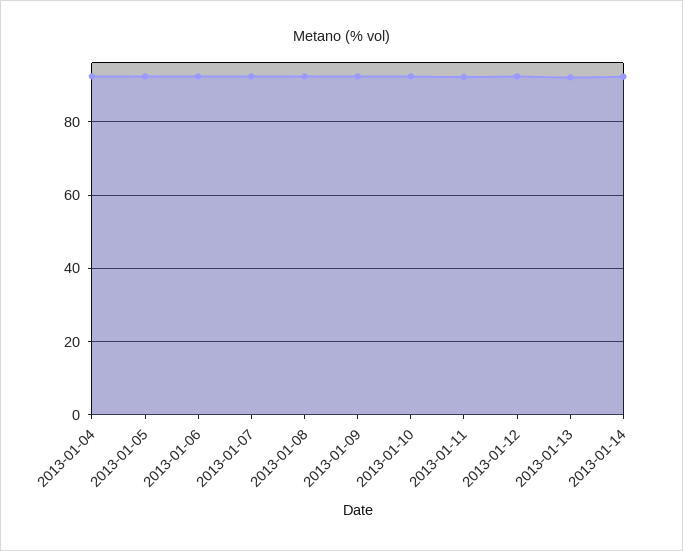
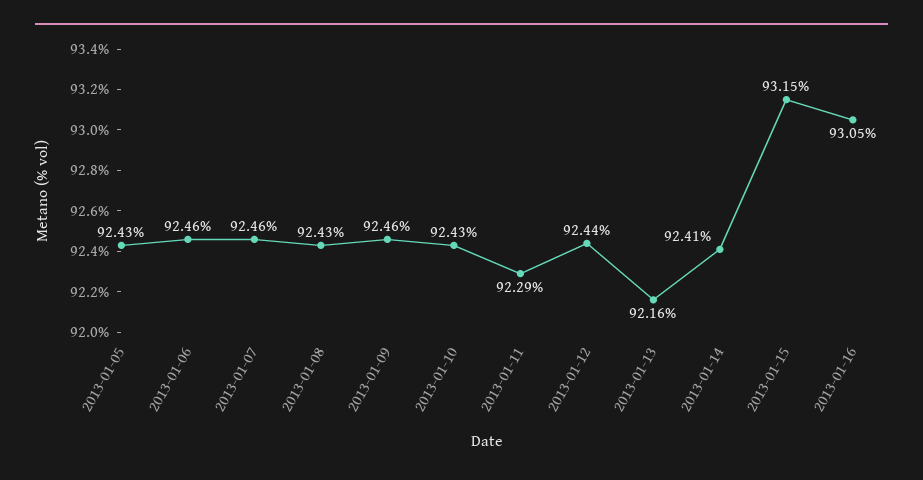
2013-01-04: 92 -> none
2013-01-15: none -> 93.15
2013-01-16: none -> 93.05

